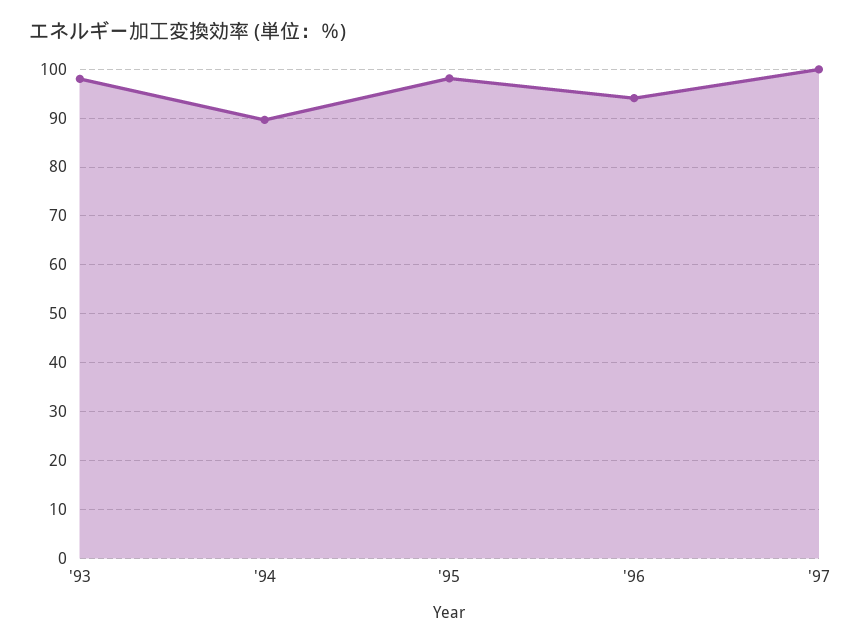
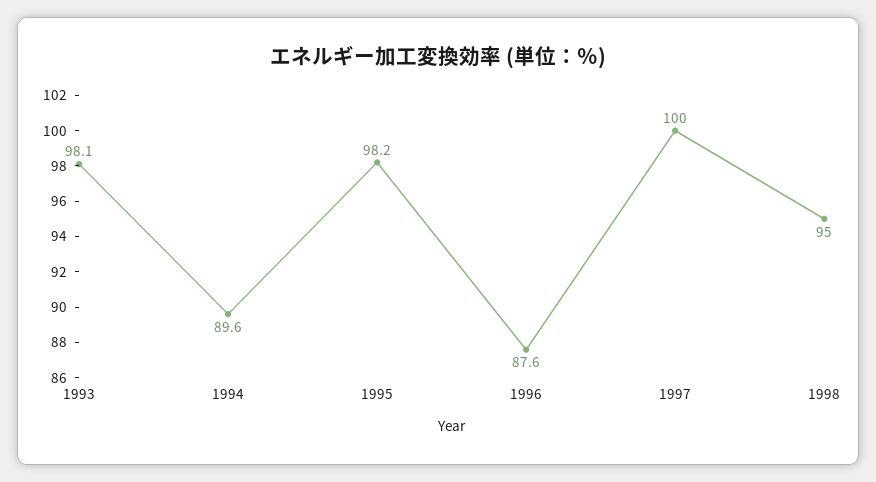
'96: 94 -> 87.6
1998: none -> 95

